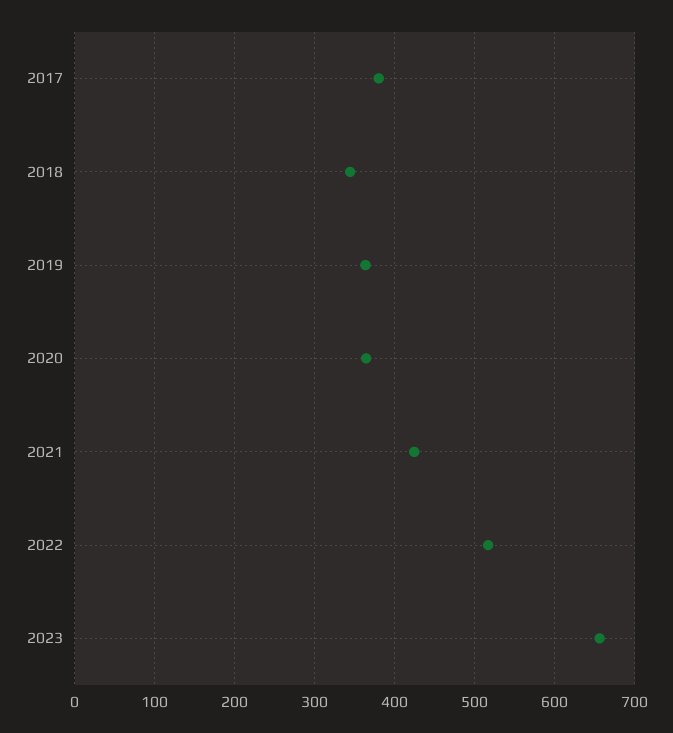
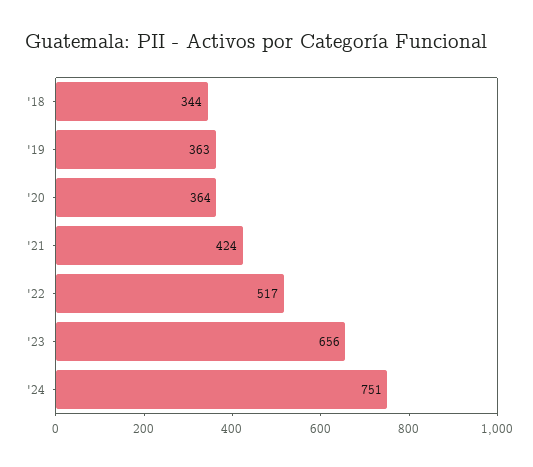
2017: 380 -> none
'24: none -> 751

